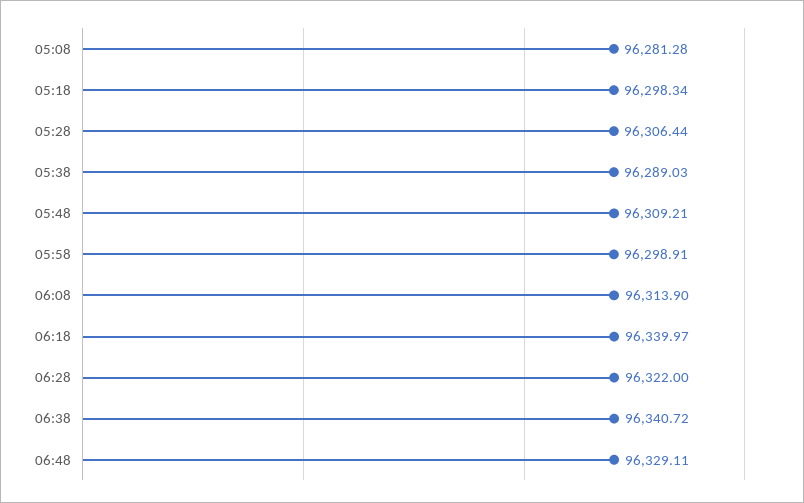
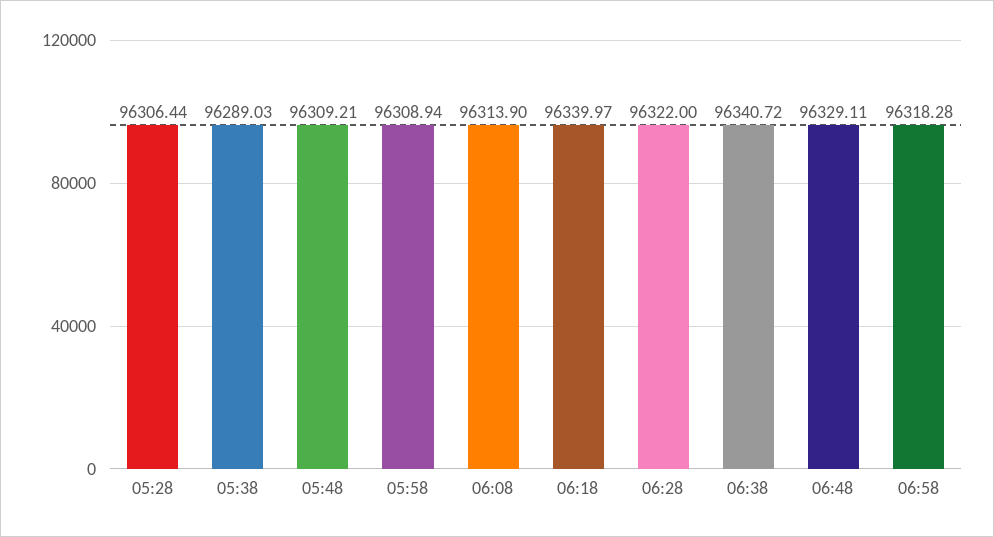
05:08: 96281.28 -> none
05:18: 96298.34 -> none
05:58: 96298.91 -> 96308.94
06:58: none -> 96318.28

